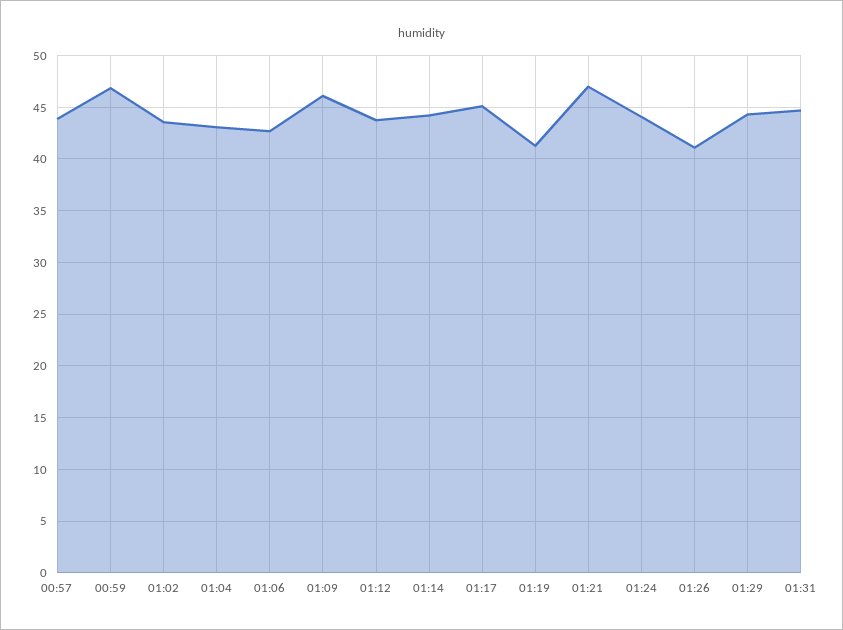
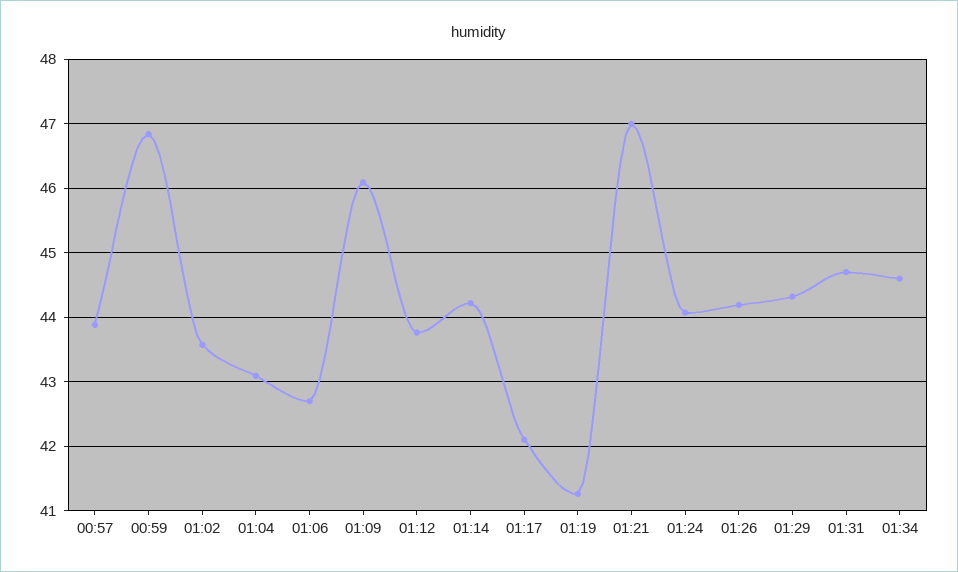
01:17: 45 -> 42.1
01:26: 41 -> 44.2
01:34: none -> 44.6

